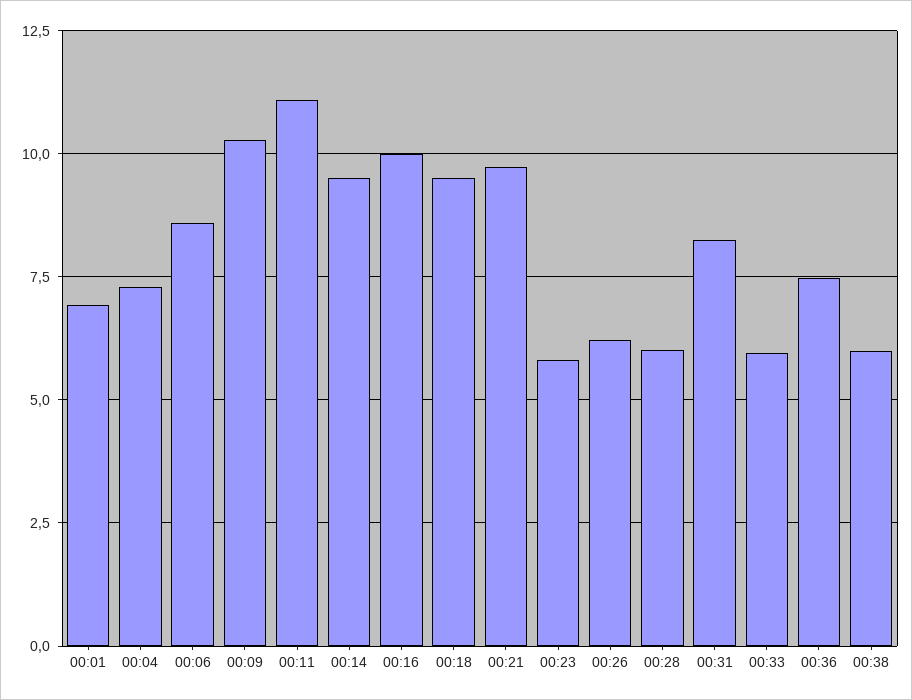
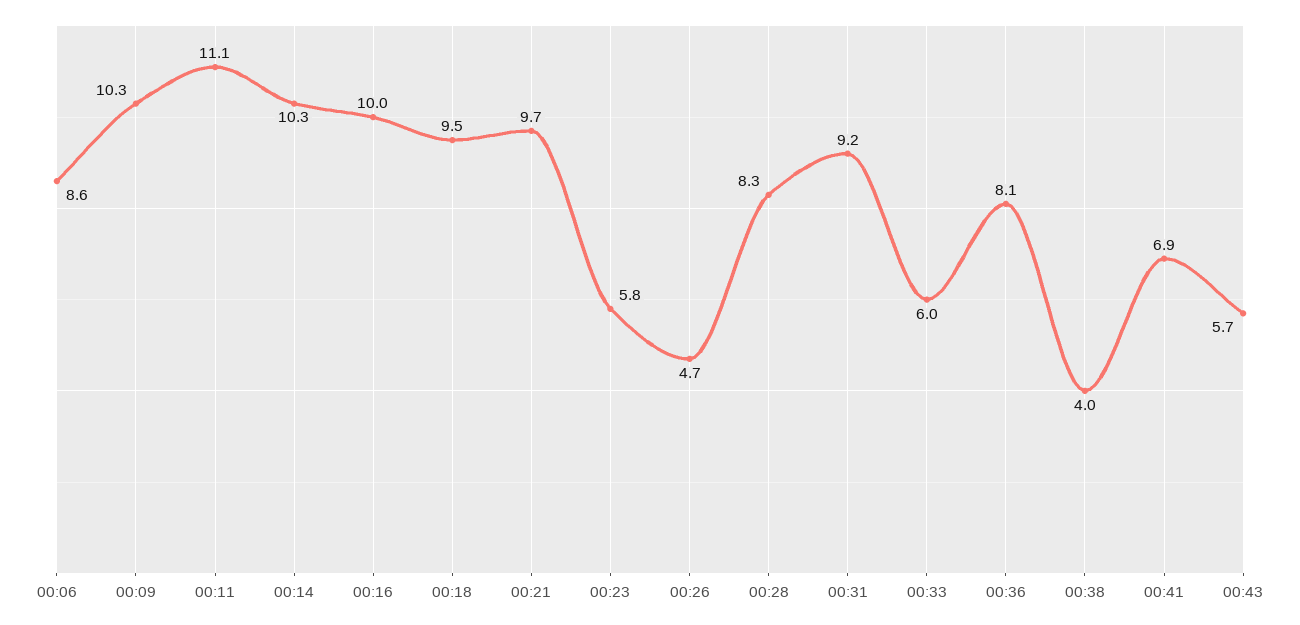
00:01: 7 -> none
00:04: 7.25 -> none
00:14: 9.5 -> 10.3
00:26: 6.25 -> 4.7
00:28: 6 -> 8.3
00:31: 8.25 -> 9.2
00:36: 7.5 -> 8.1
00:38: 6 -> 4
00:41: none -> 6.9
00:43: none -> 5.7

